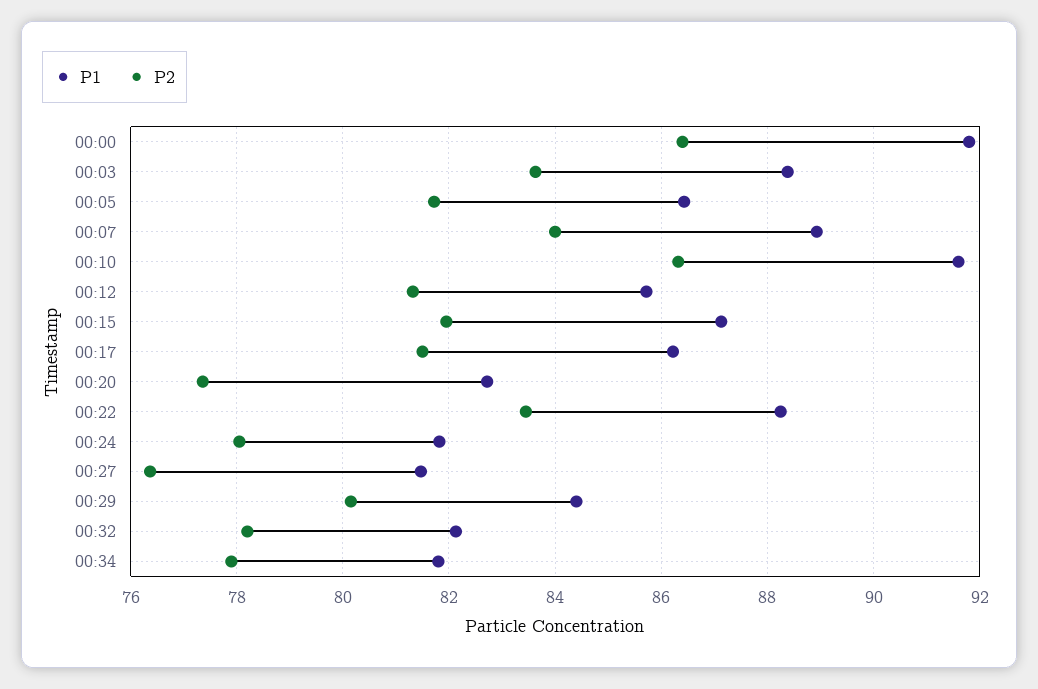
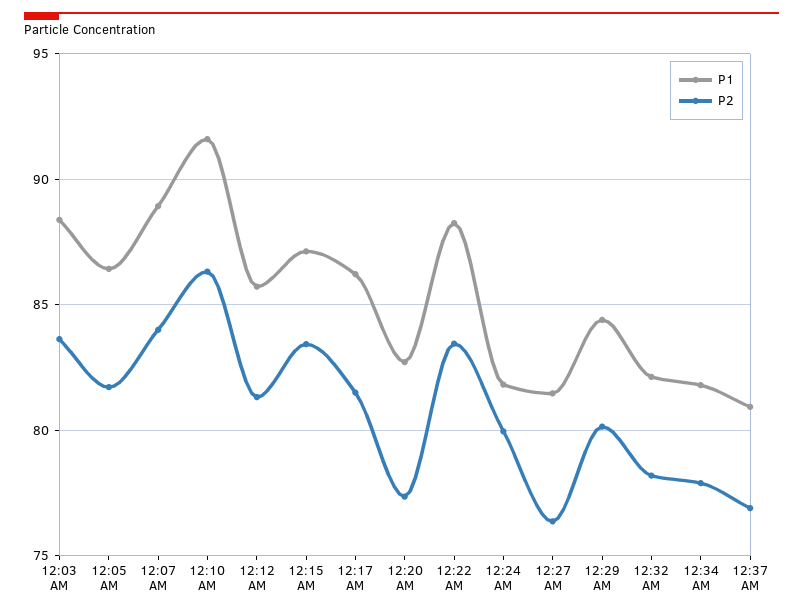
P1, 00:00: 91.8 -> none
P2, 00:00: 86.4 -> none
P2, 00:15: 82 -> 83.5
P2, 00:24: 78 -> 80
P1, 12:37 AM: none -> 81
P2, 12:37 AM: none -> 77

